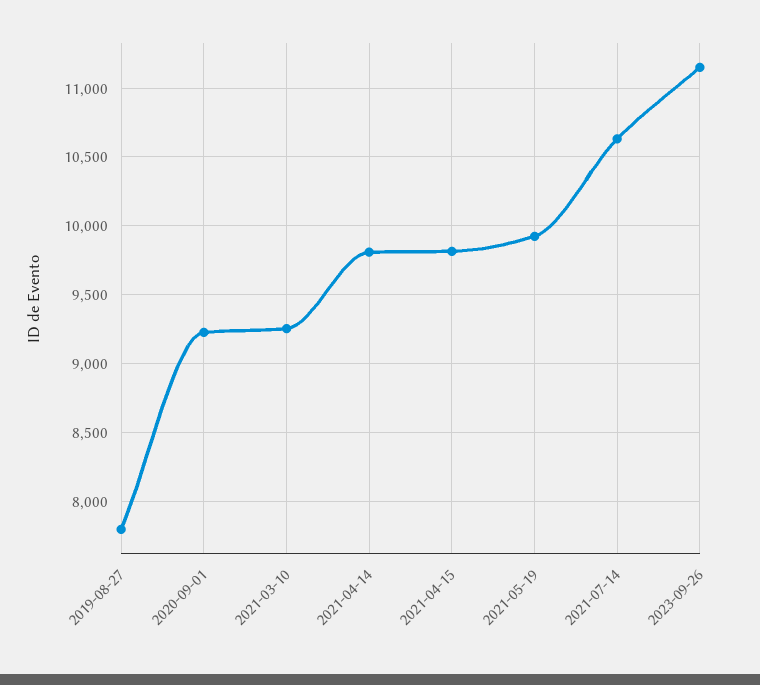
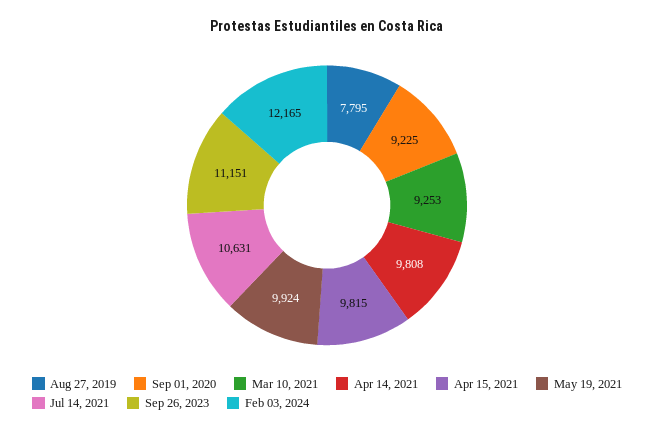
Feb 03, 2024: none -> 12165

